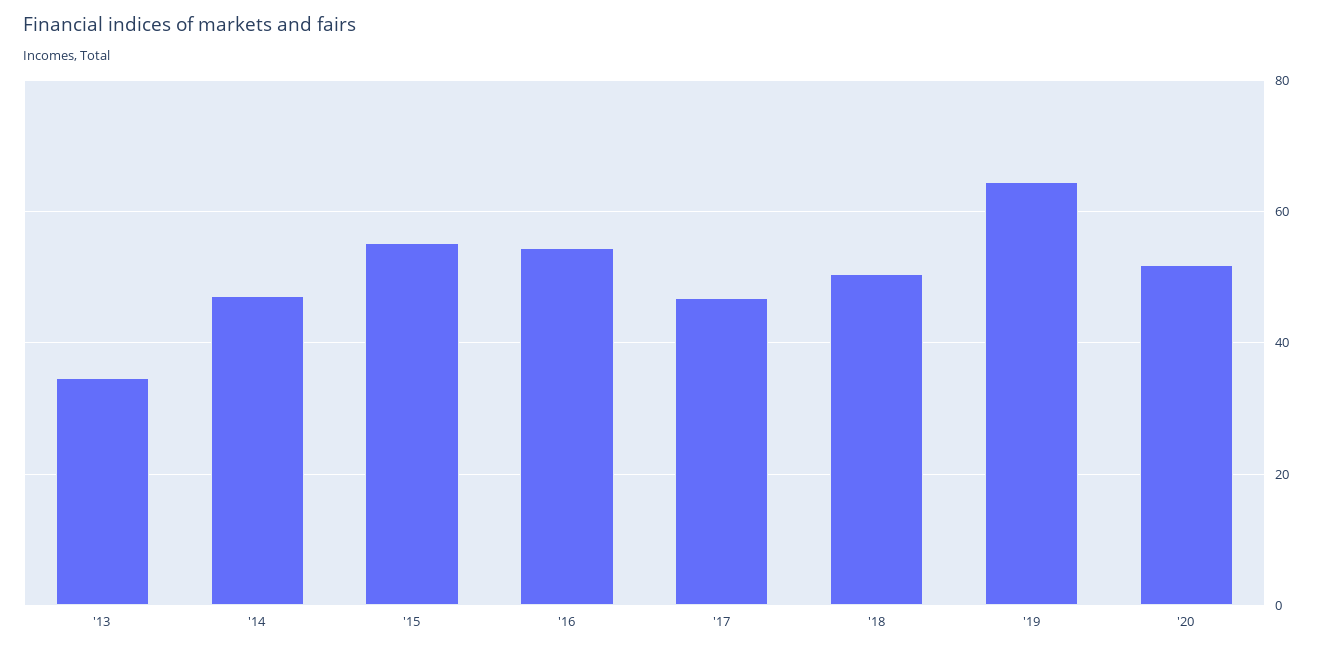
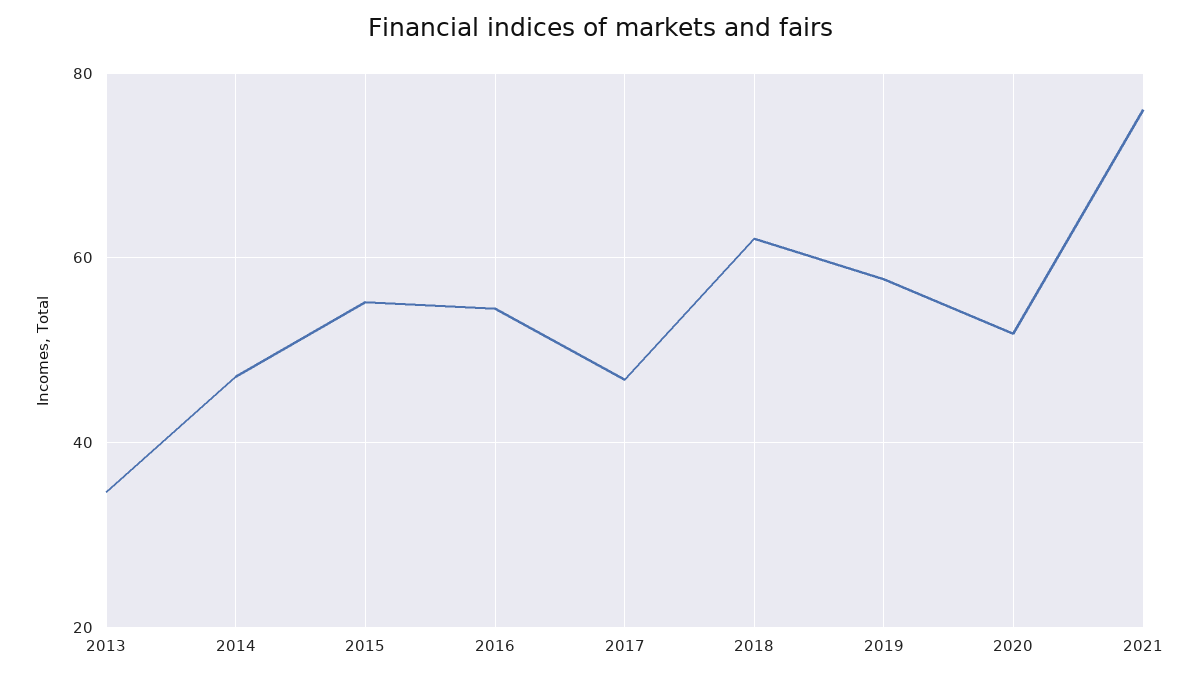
'18: 50 -> 62
'19: 64 -> 58
2021: none -> 76

